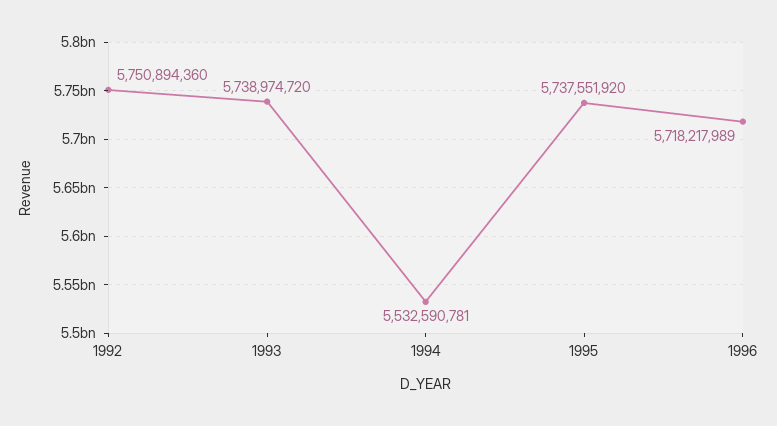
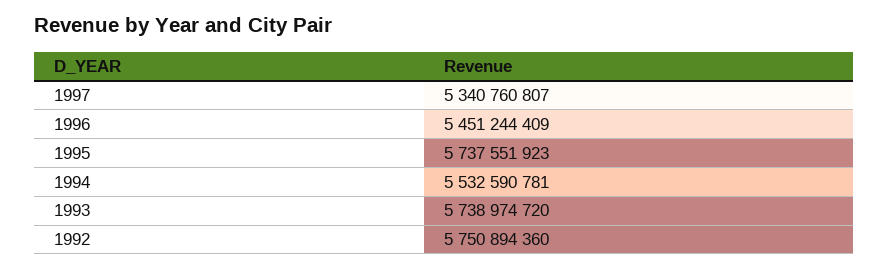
1995: 5737551920 -> 5737551923
1996: 5718217989 -> 5451244409
1997: none -> 5340760807

